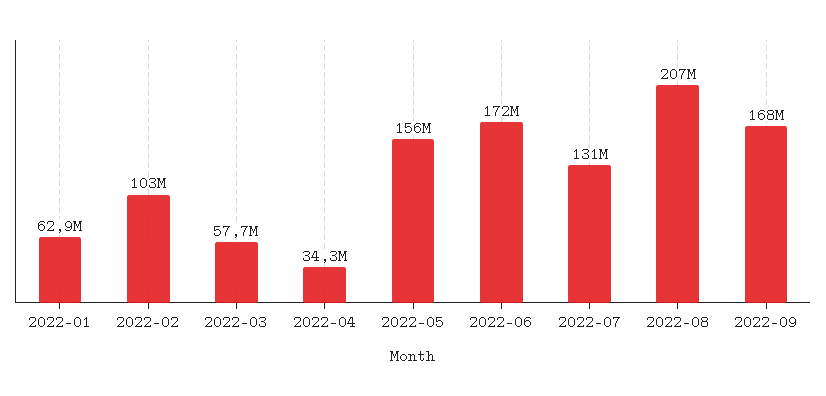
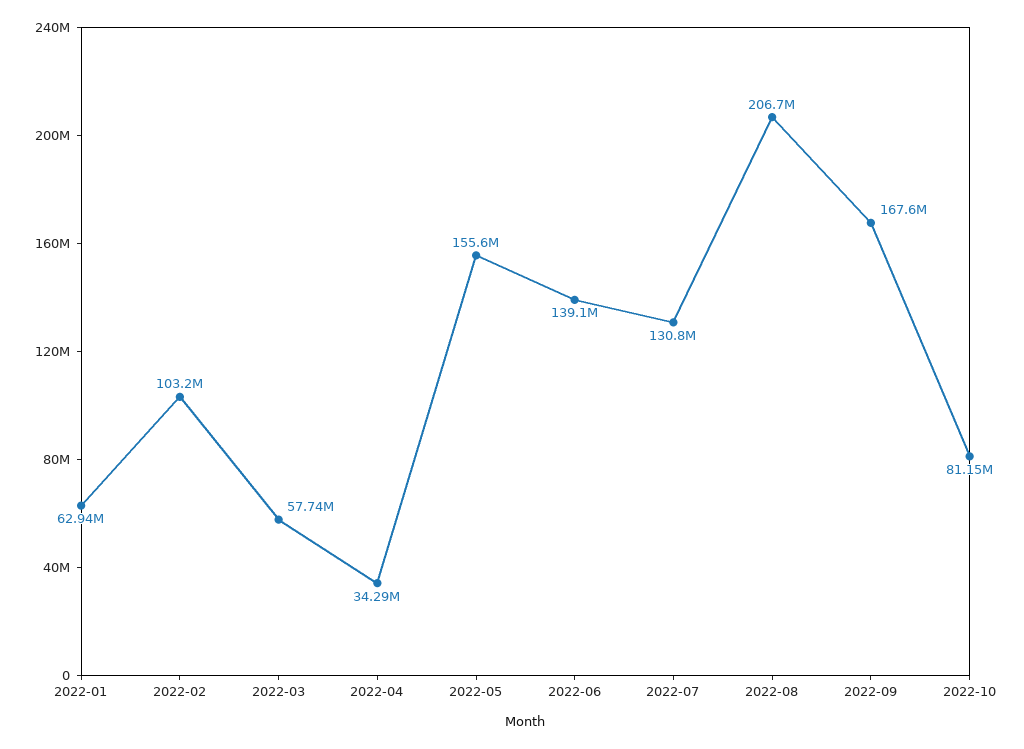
2022-06: 172000000 -> 139100000
2022-10: none -> 81150000

